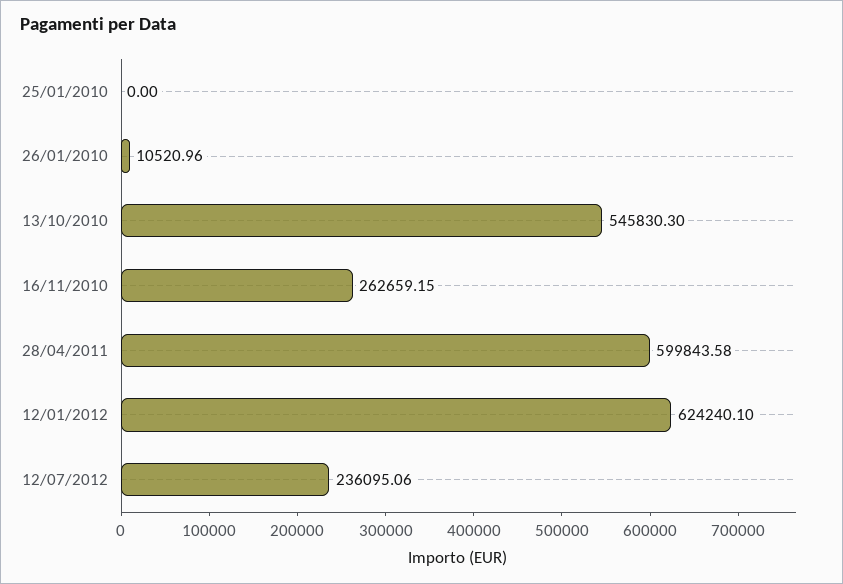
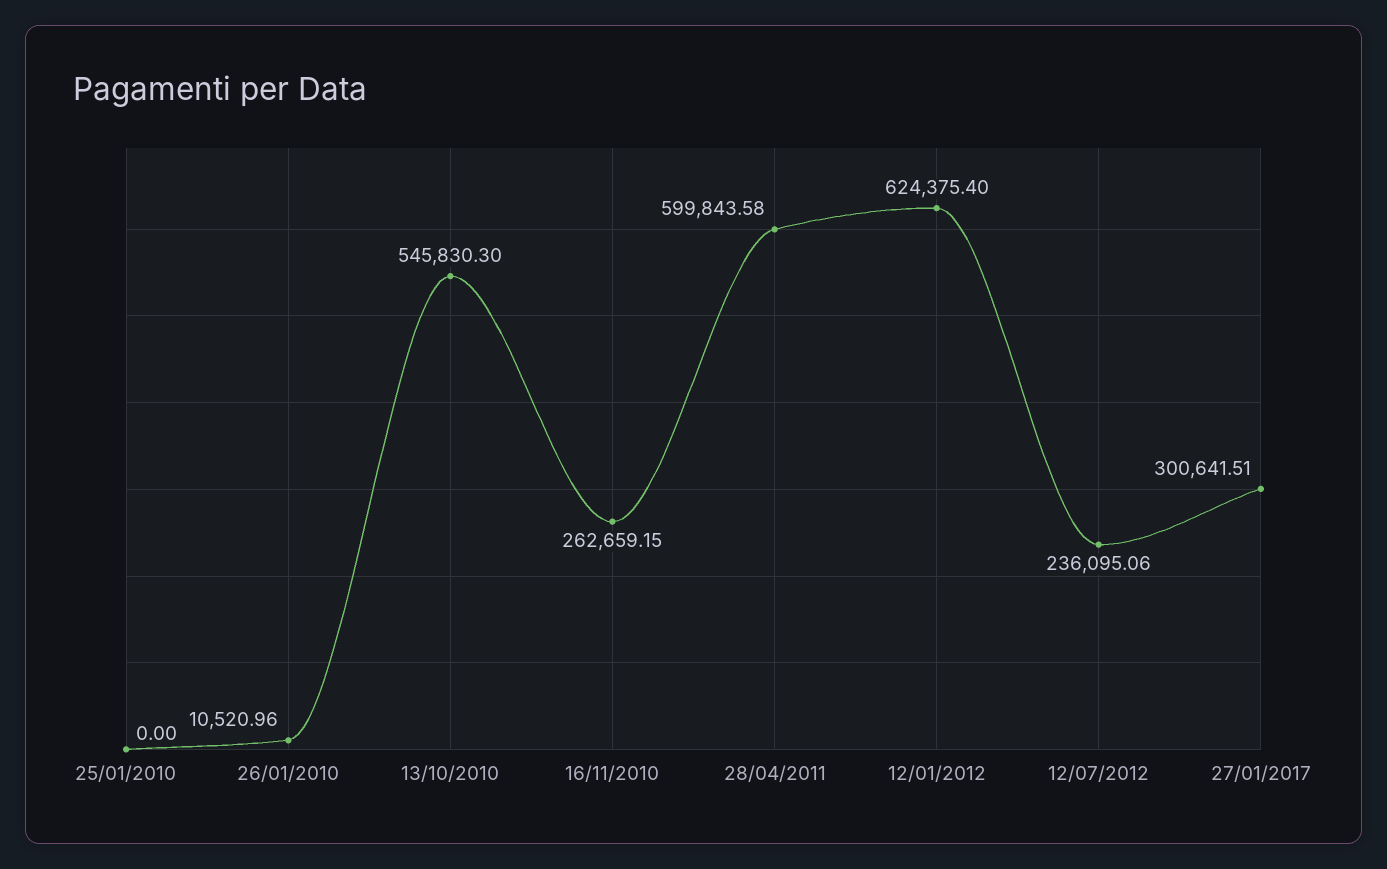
12/01/2012: 624240.1 -> 624375.4
27/01/2017: none -> 300641.51

